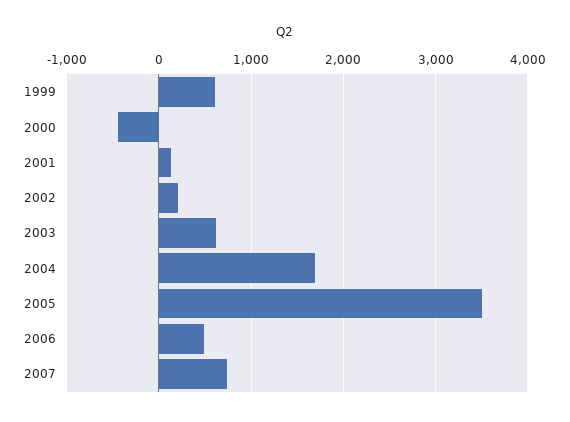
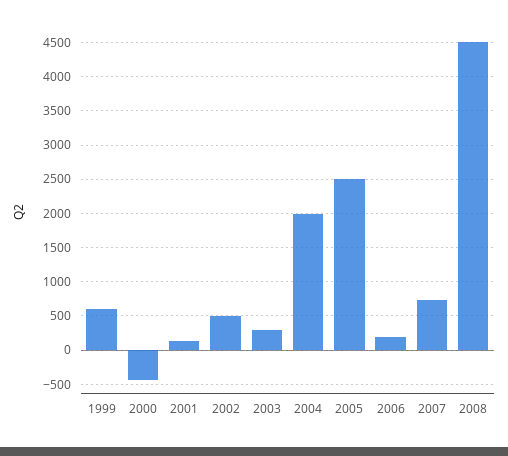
2002: 200 -> 500
2003: 600 -> 300
2004: 1700 -> 2000
2005: 3500 -> 2500
2006: 500 -> 200
2008: none -> 4500

